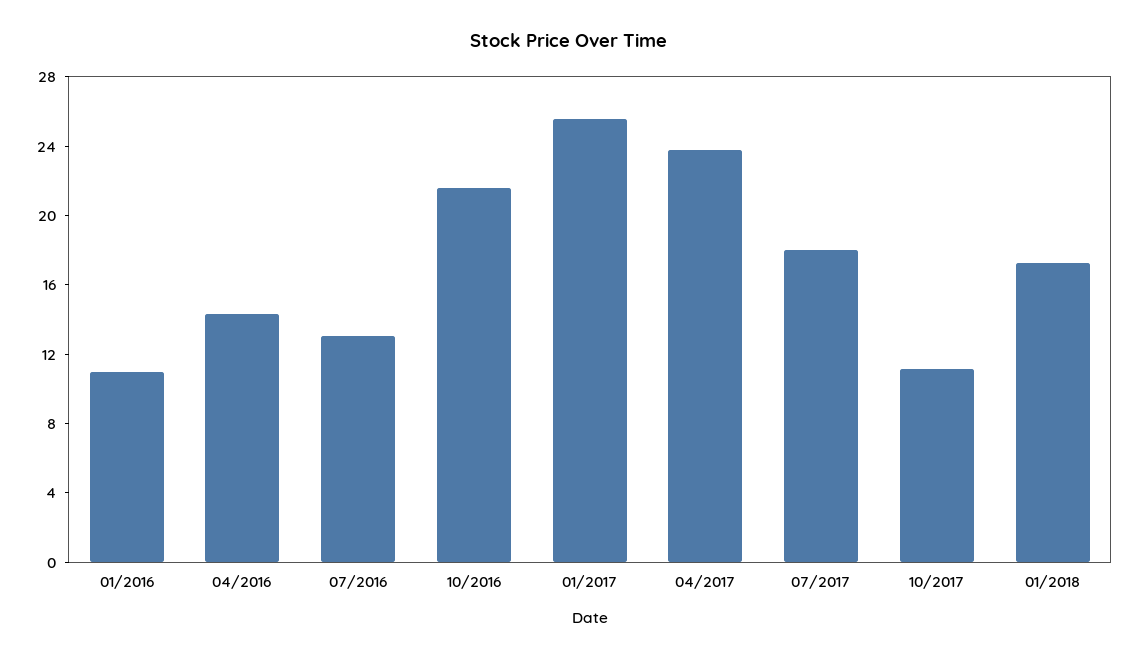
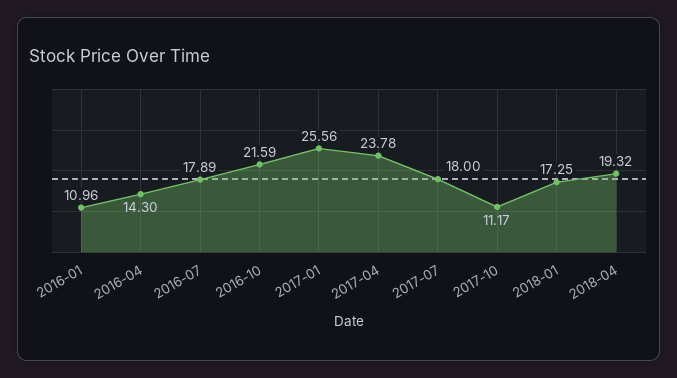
07/2016: 13 -> 17.89
2018-04: none -> 19.32

